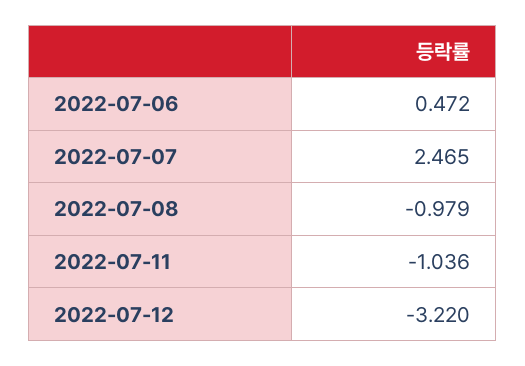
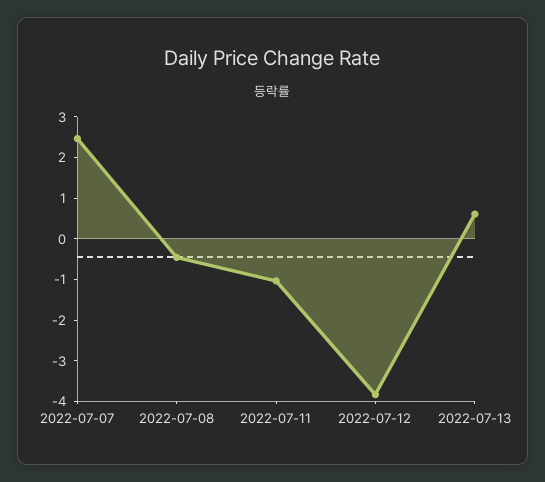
2022-07-06: 0.472 -> none
2022-07-08: -0.979 -> -0.4
2022-07-12: -3.22 -> -3.8
2022-07-13: none -> 0.6

